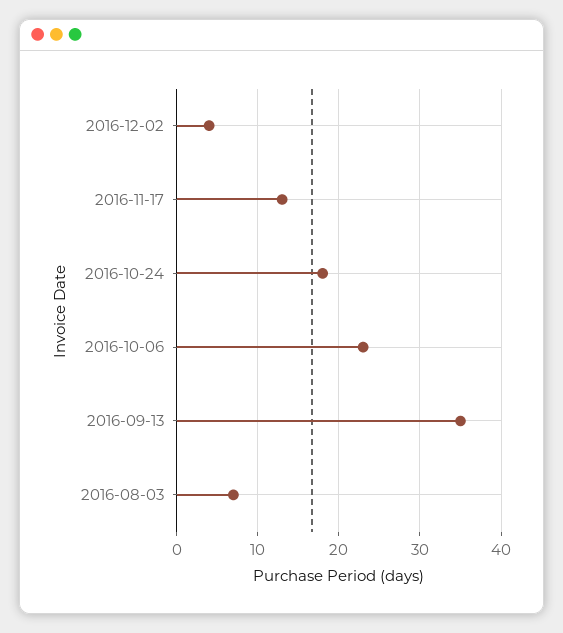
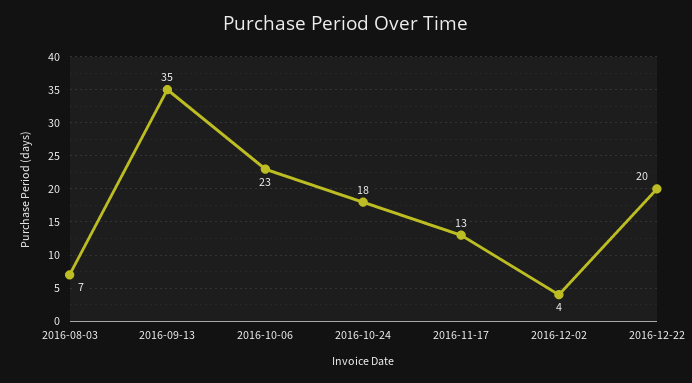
2016-12-22: none -> 20

